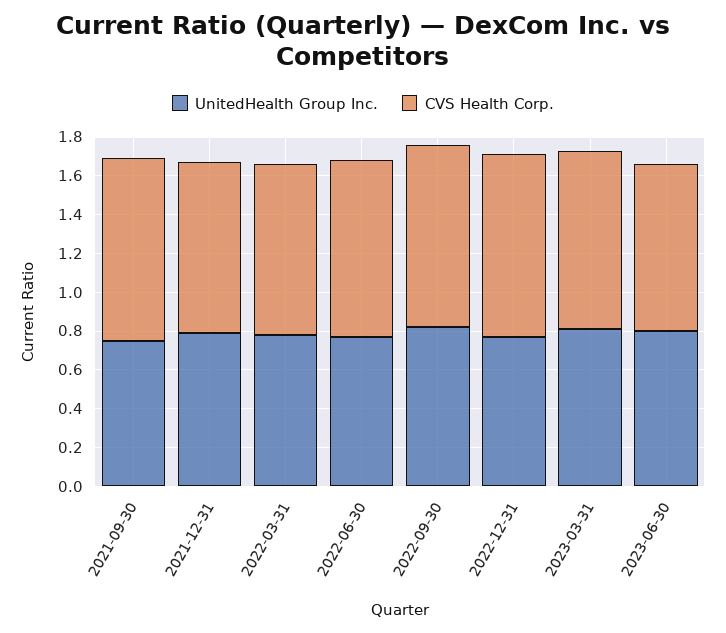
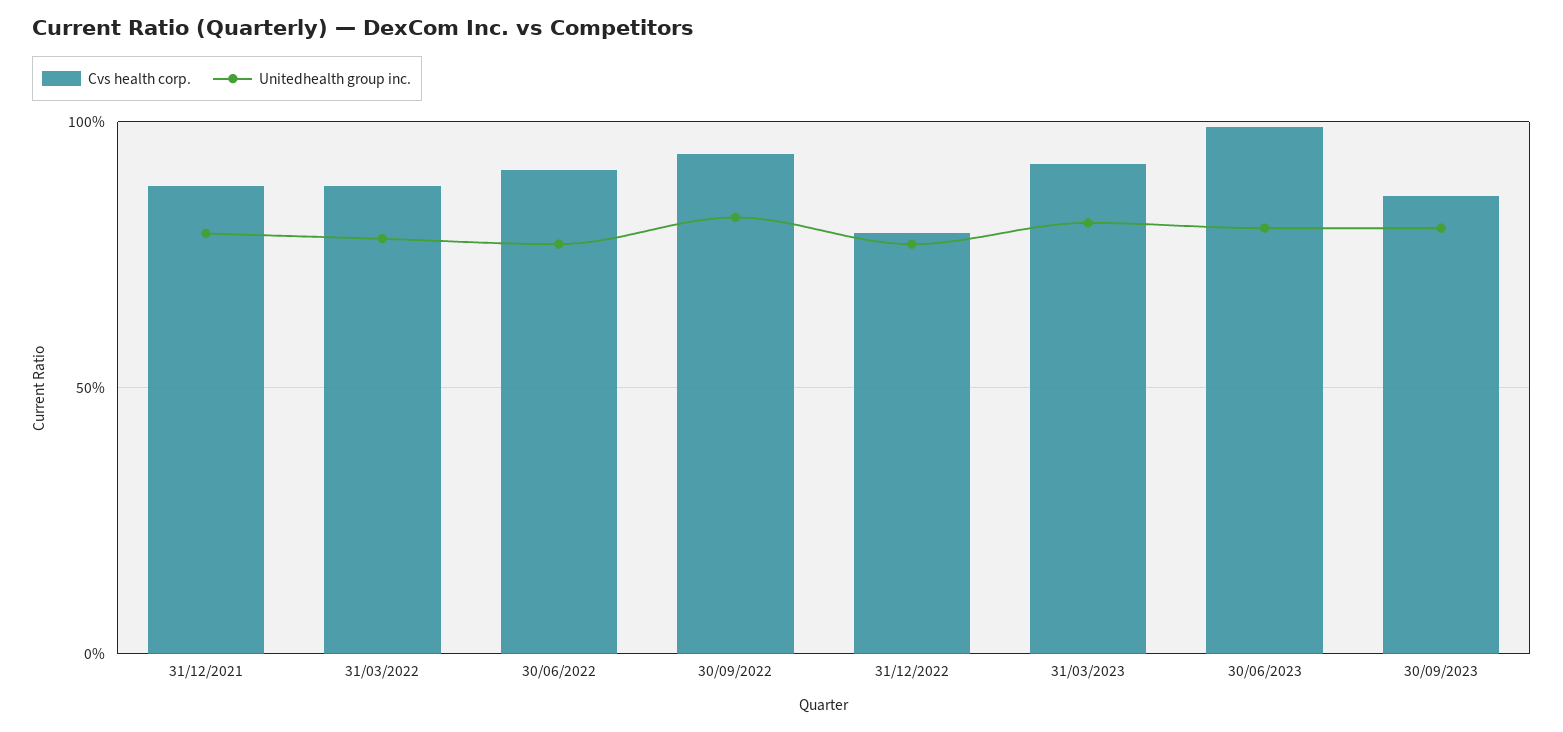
UnitedHealth Group Inc., 2021-09-30: 0.75 -> none
CVS Health Corp., 2021-09-30: 0.95 -> none
CVS Health Corp., 2022-12-31: 0.95 -> 0.8
CVS Health Corp., 2023-06-30: 0.85 -> 1
CVS Health Corp., 30/09/2023: none -> 0.85
UnitedHealth Group Inc., 30/09/2023: none -> 0.8

